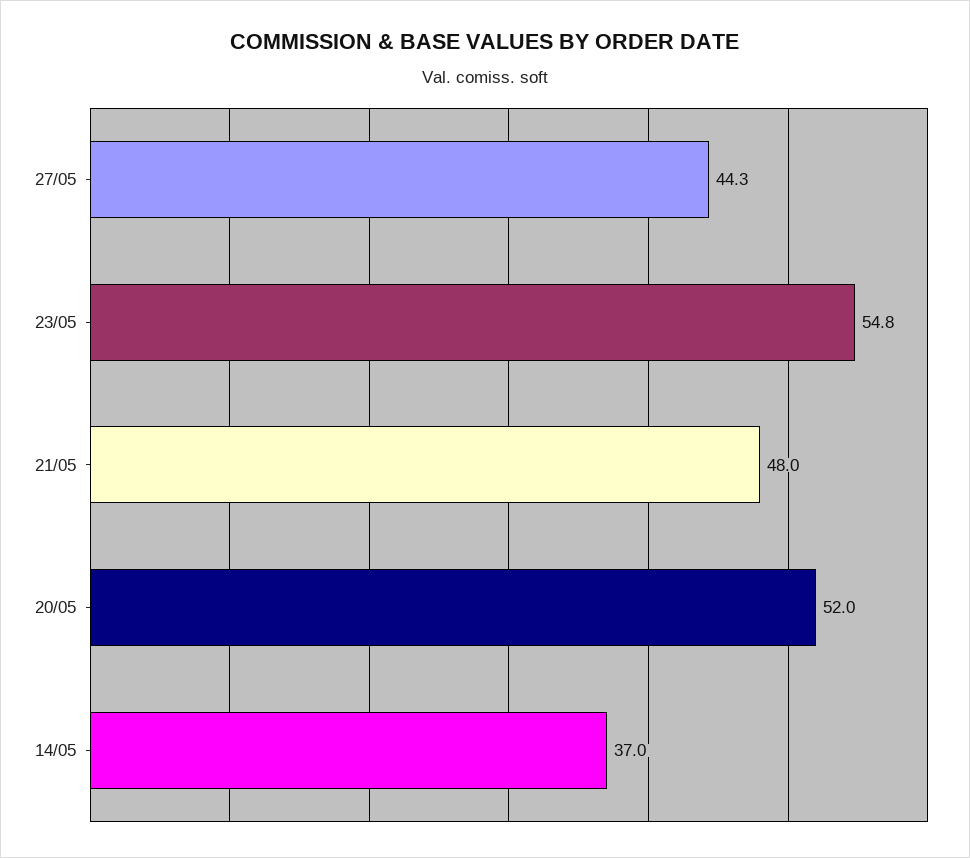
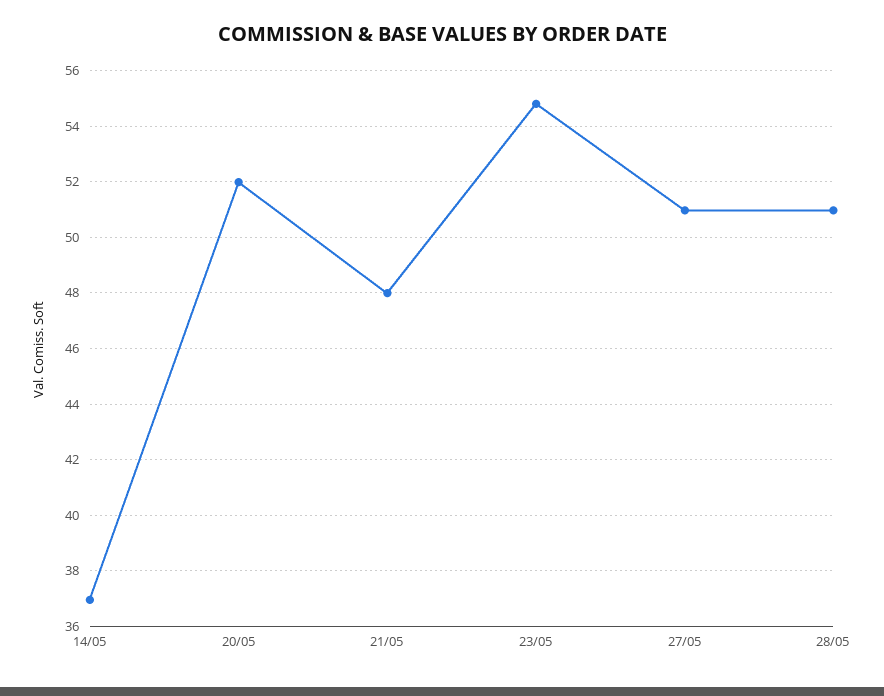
27/05: 44.3 -> 51
28/05: none -> 51

